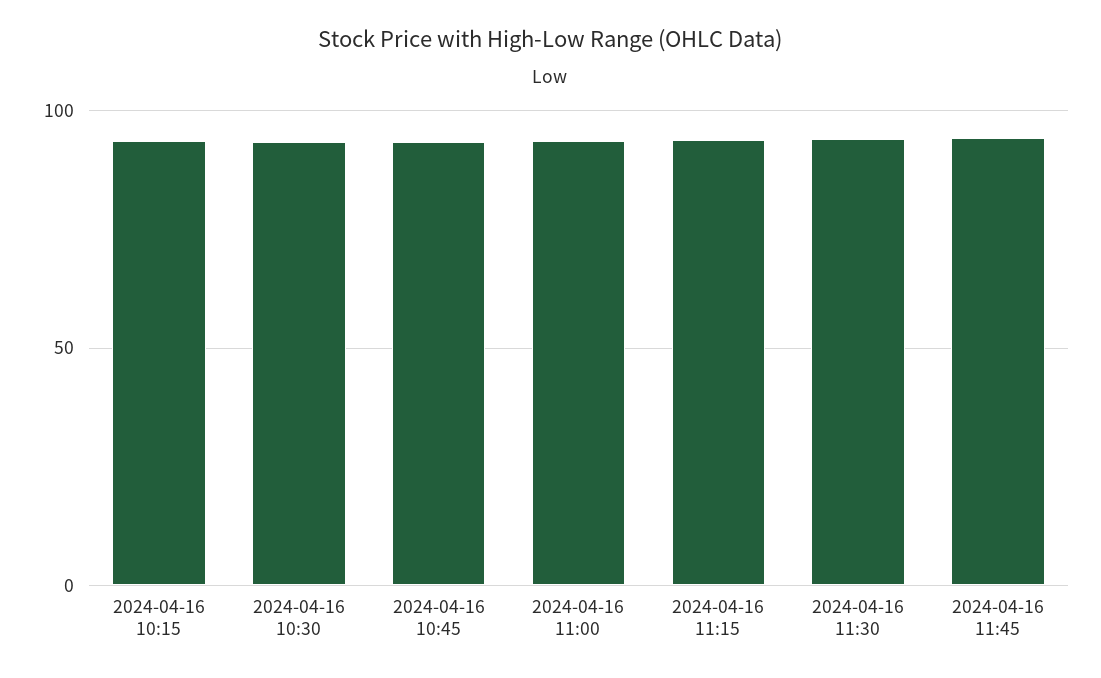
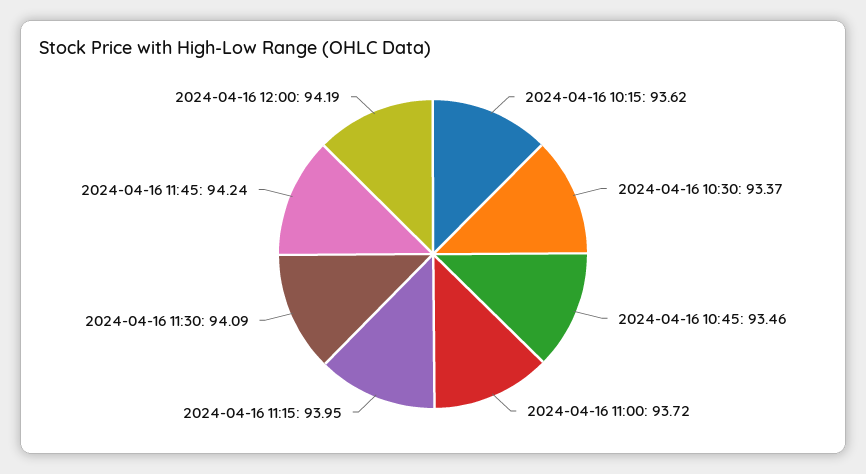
2024-04-16 12:00: none -> 94.19

